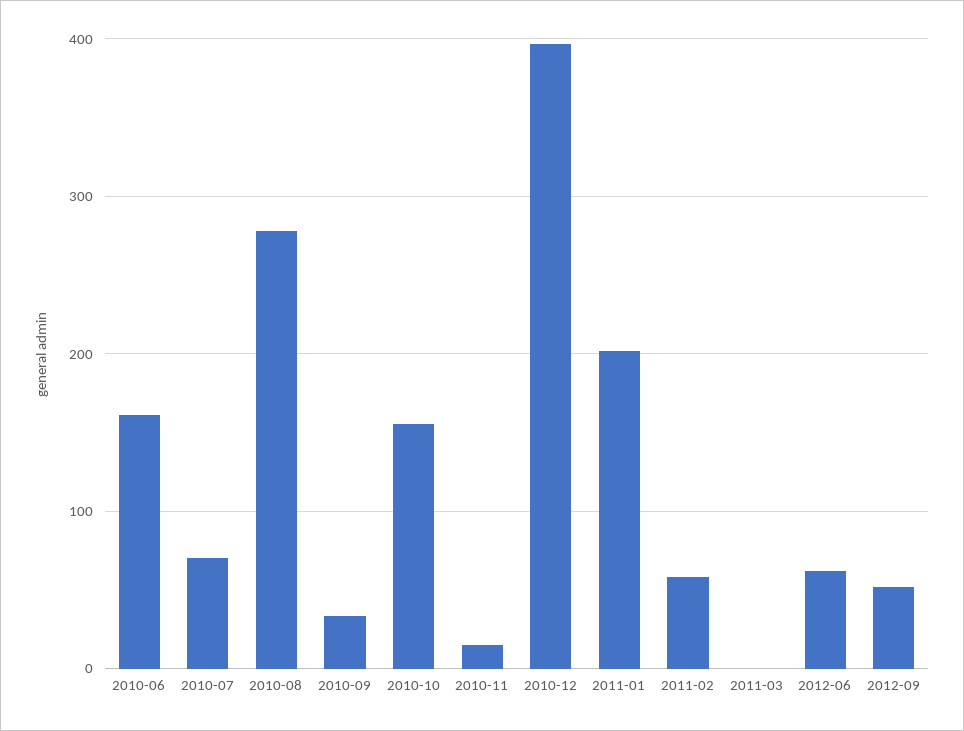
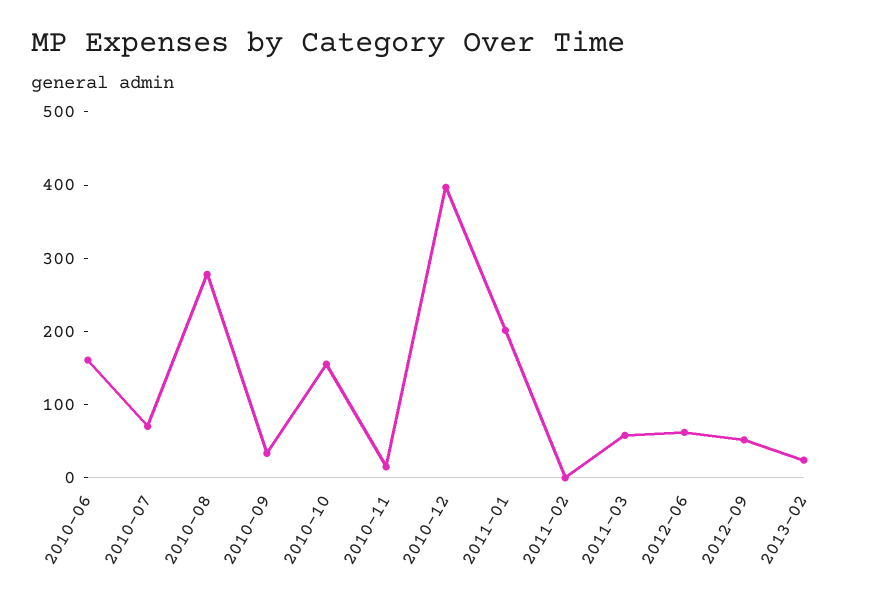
2011-02: 60 -> 0
2011-03: 0 -> 60
2013-02: none -> 20

